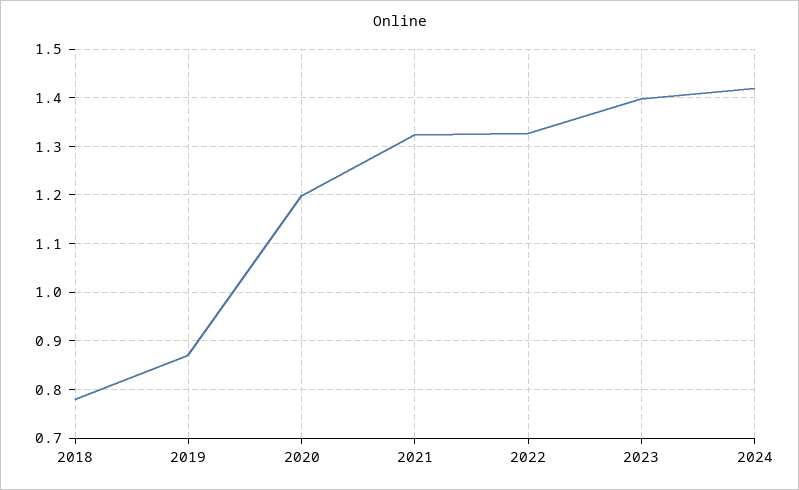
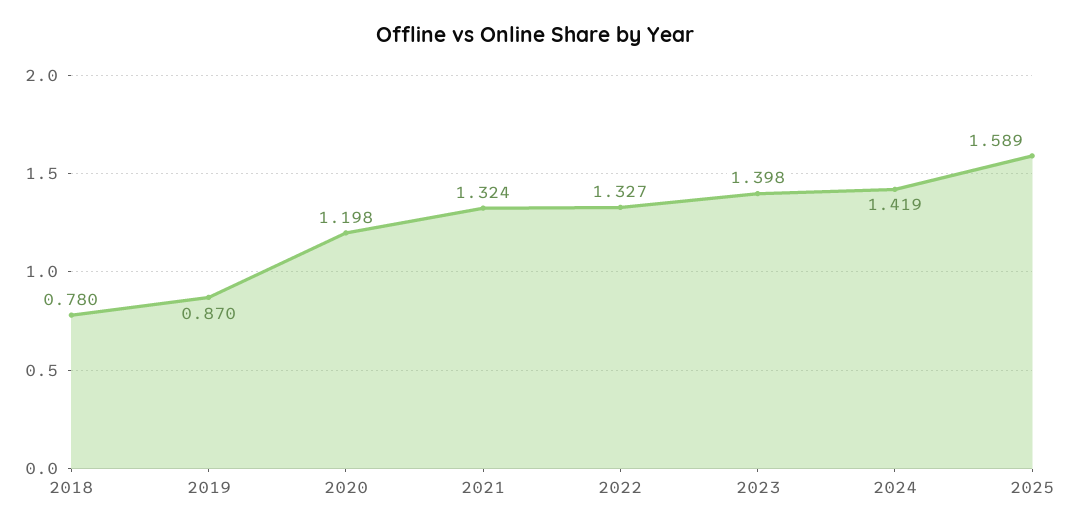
2025: none -> 1.589

